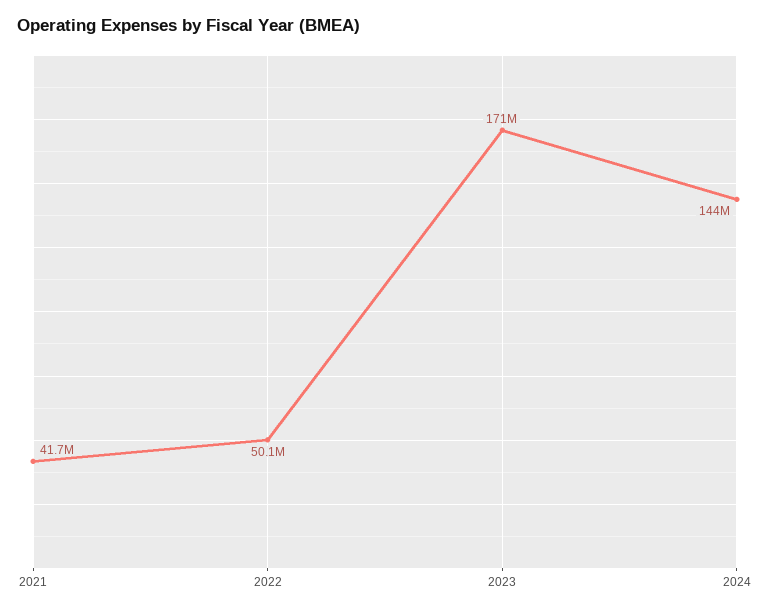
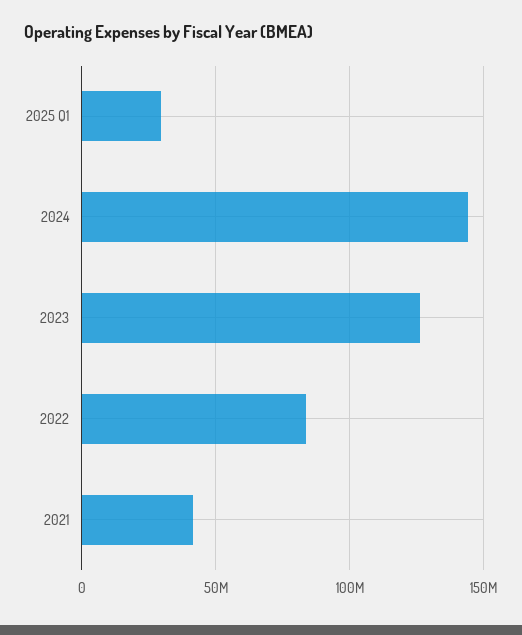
2022: 50100000 -> 85000000
2023: 171000000 -> 125000000
2025 Q1: none -> 30000000

